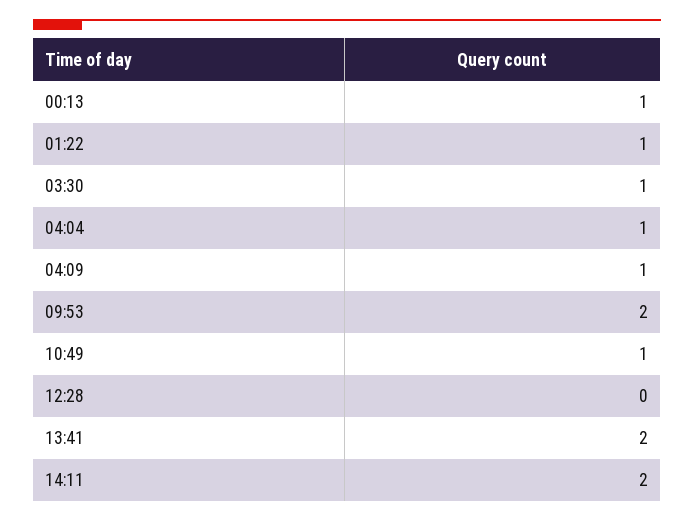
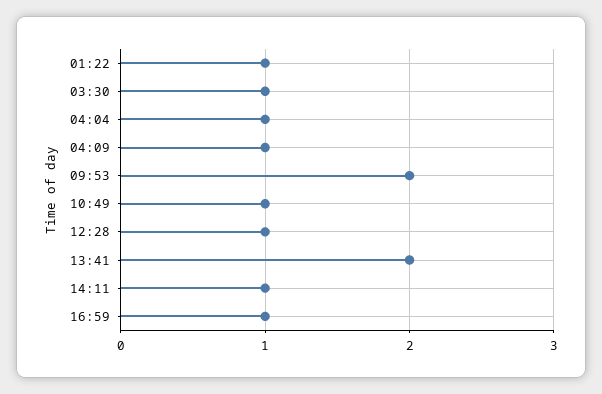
00:13: 1 -> none
12:28: 0 -> 1
14:11: 2 -> 1
16:59: none -> 1

